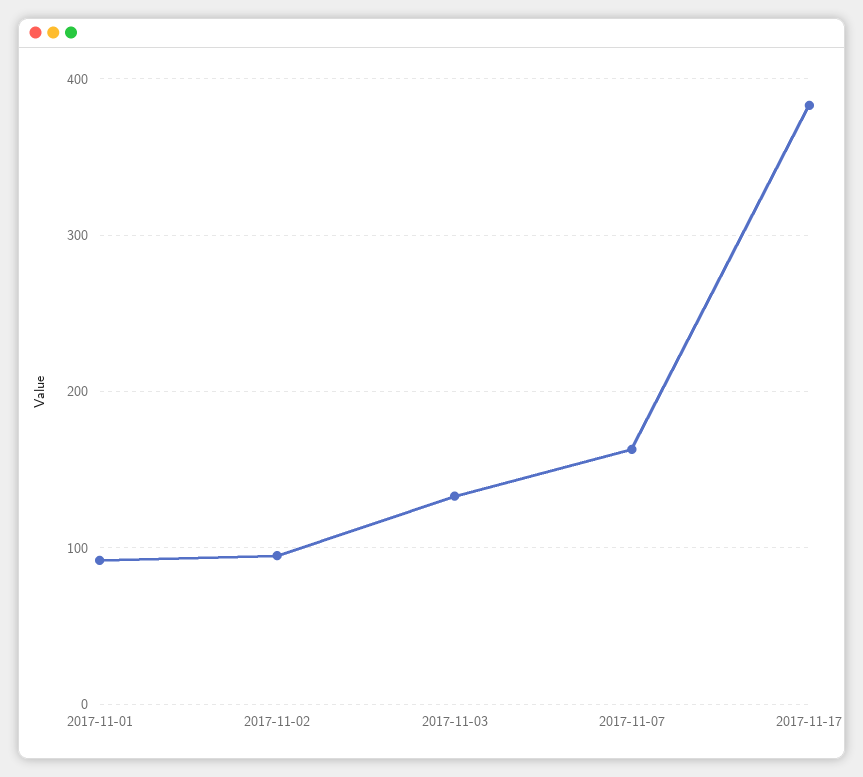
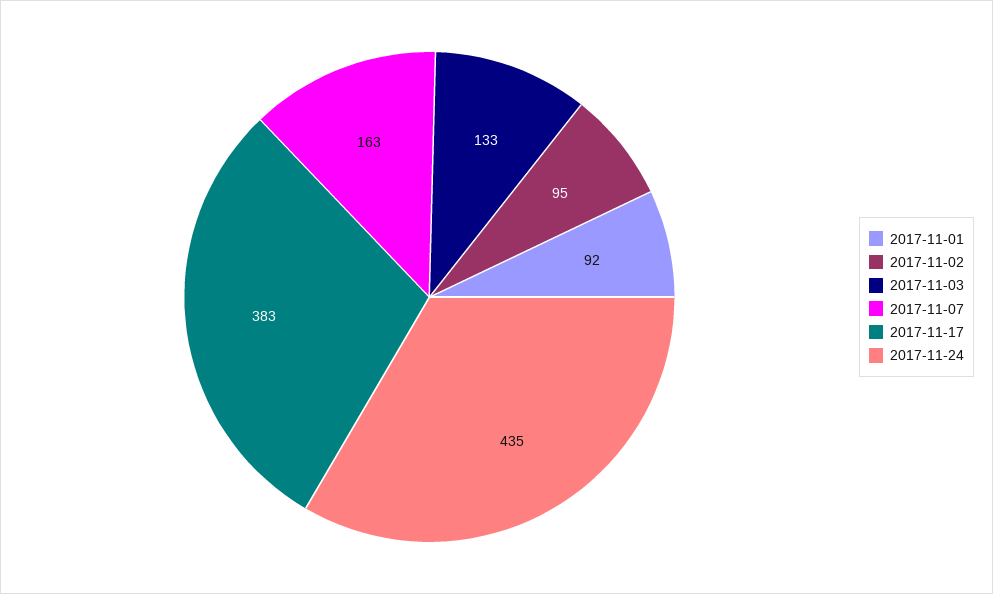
2017-11-24: none -> 435

